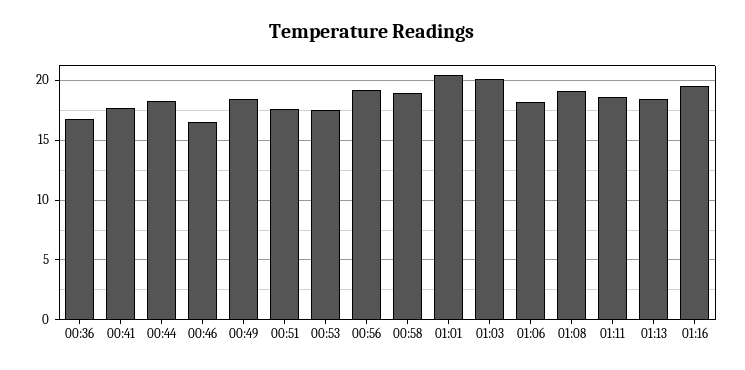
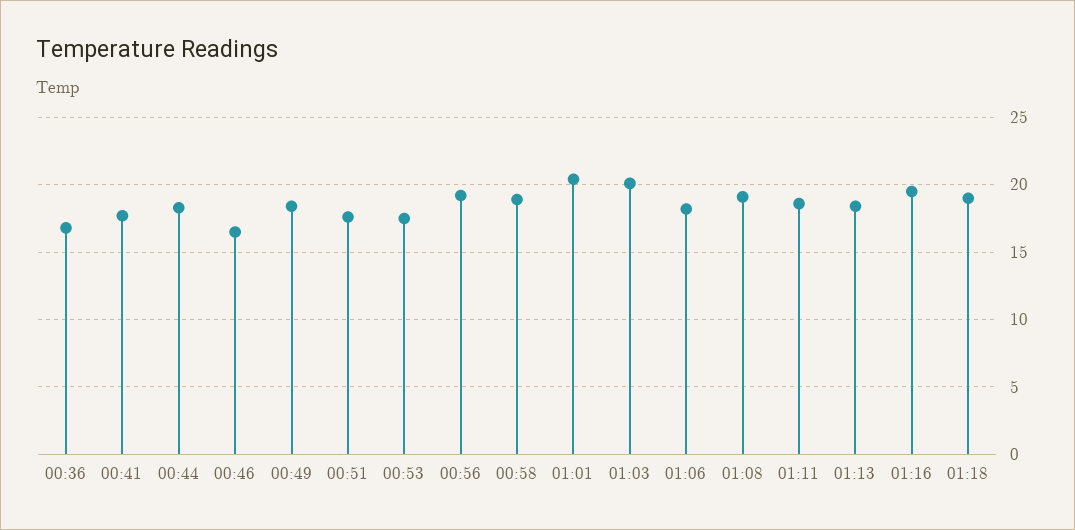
01:18: none -> 19

